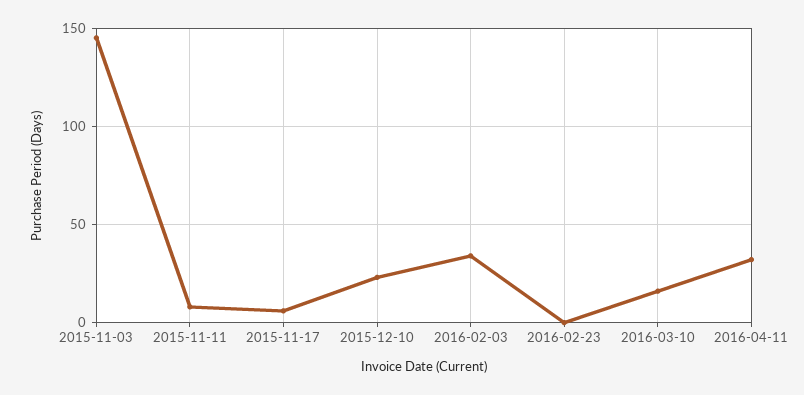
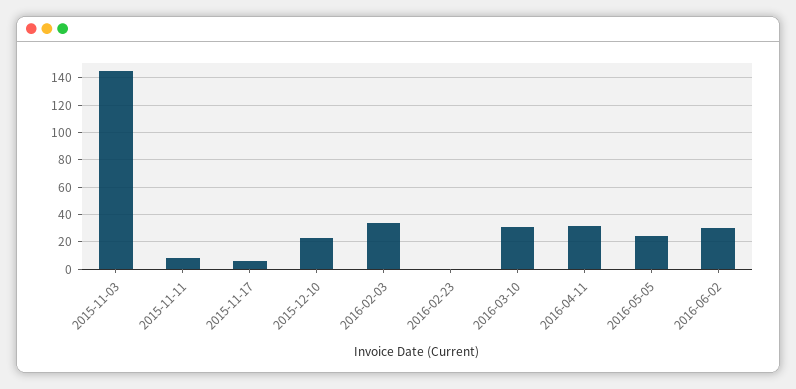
2016-03-10: 15 -> 30
2016-05-05: none -> 25
2016-06-02: none -> 30

